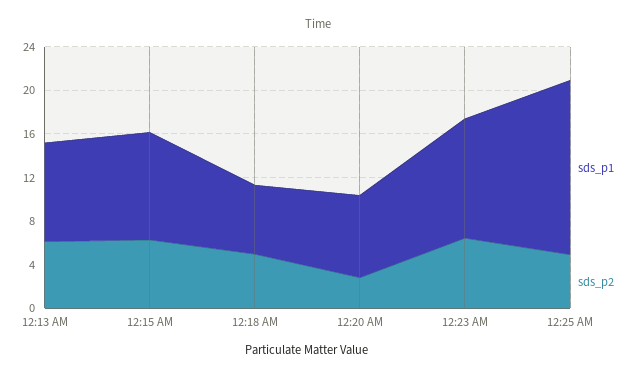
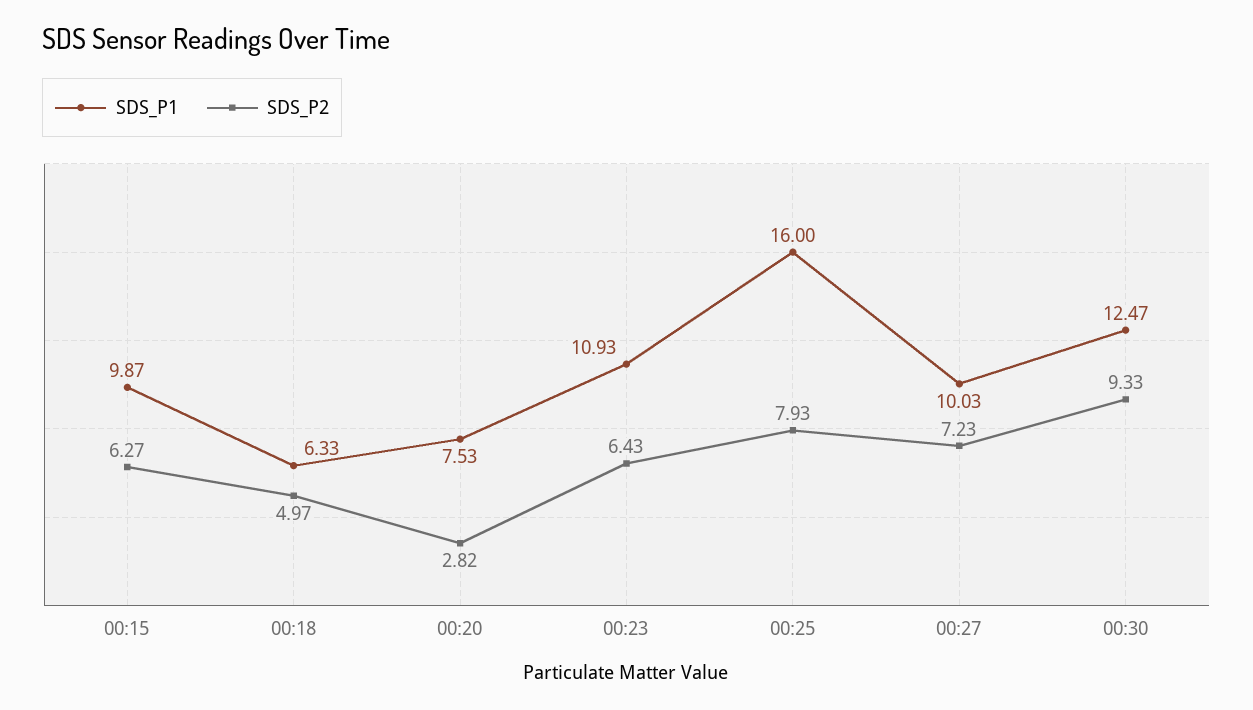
sds_p1, 12:13 AM: 9 -> none
sds_p2, 12:13 AM: 6 -> none
sds_p2, 12:25 AM: 5 -> 7.93
sds_p1, 00:27: none -> 10.03
sds_p2, 00:27: none -> 7.23
sds_p1, 00:30: none -> 12.47
sds_p2, 00:30: none -> 9.33

